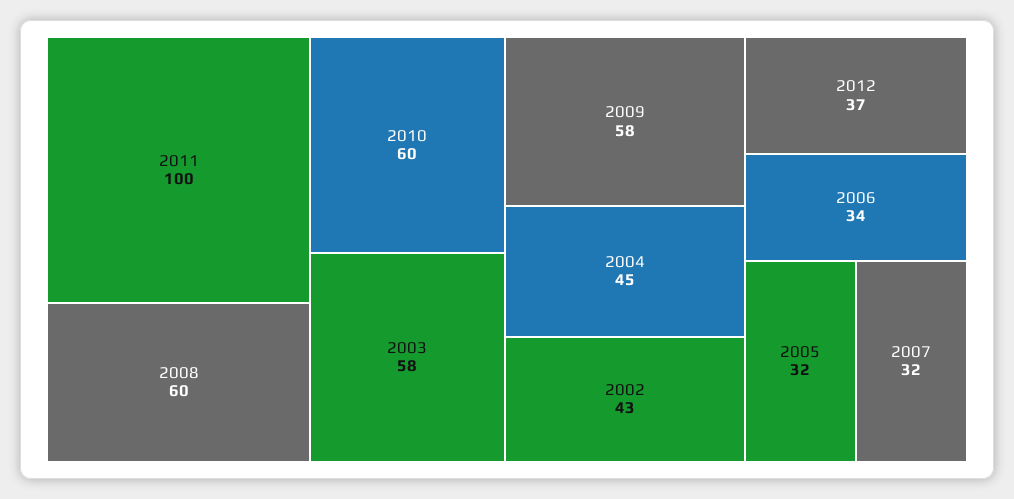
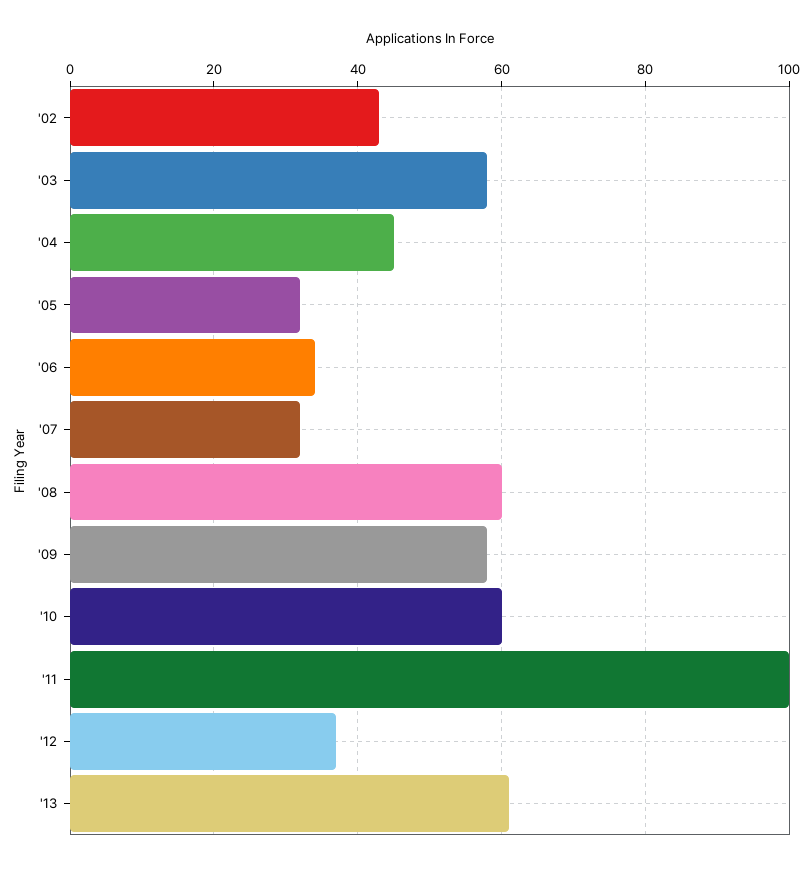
'13: none -> 60

